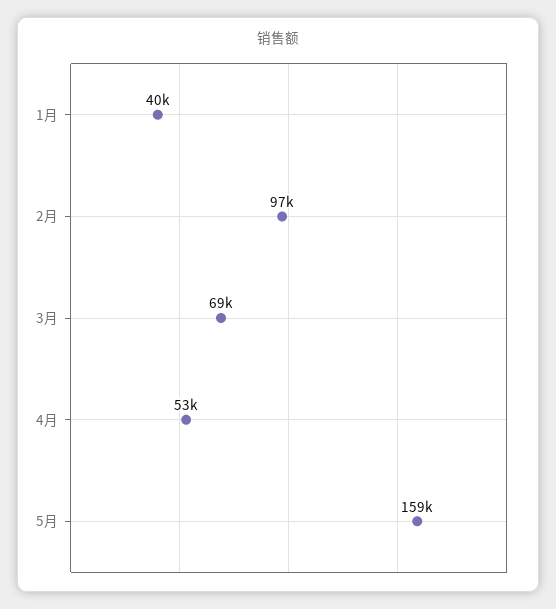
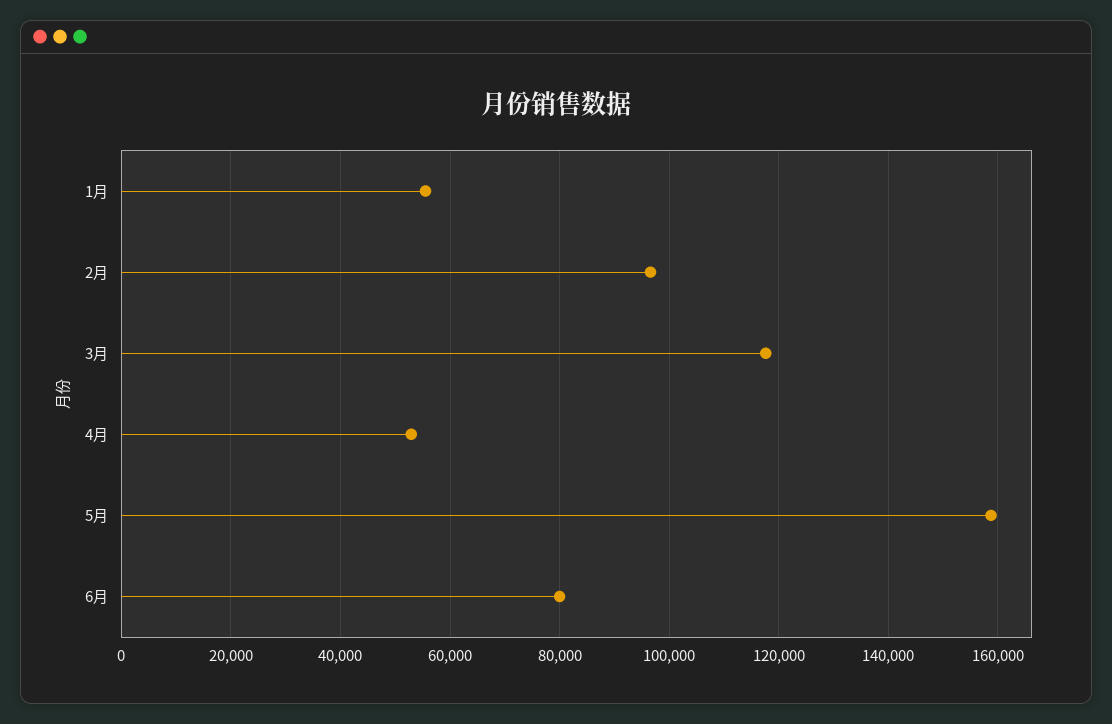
1月: 40000 -> 56000
3月: 69000 -> 118000
6月: none -> 80000

